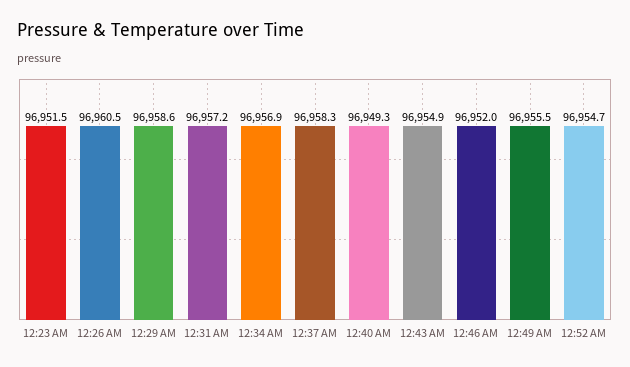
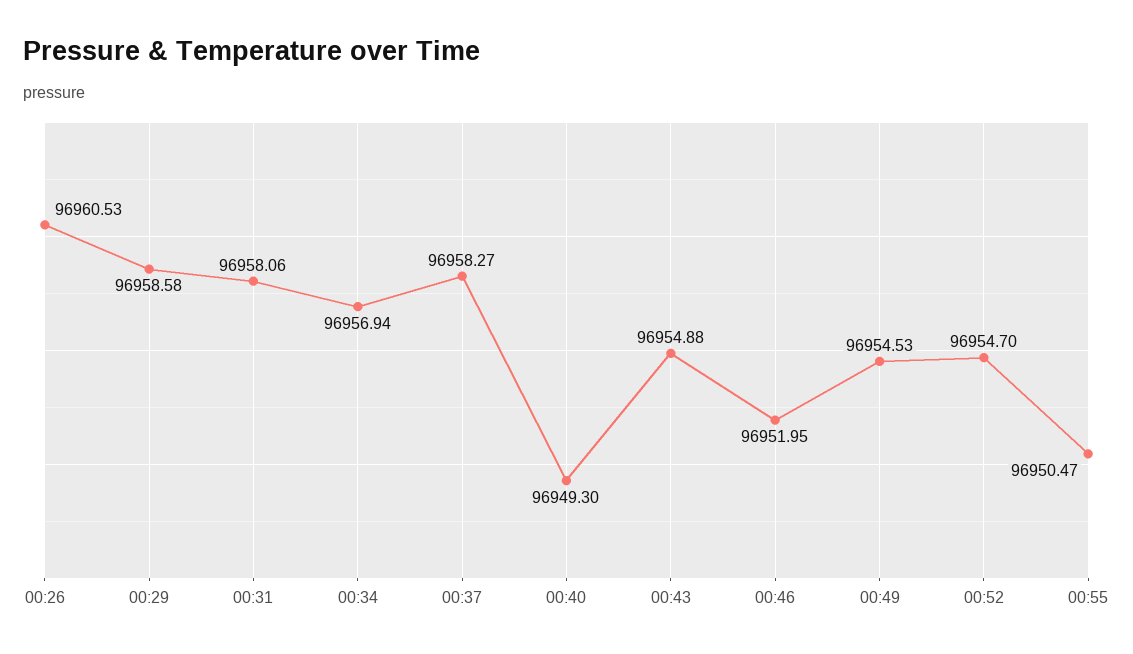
12:23 AM: 96951.5 -> none
12:31 AM: 96957.2 -> 96958.06
12:49 AM: 96955.5 -> 96954.53
00:55: none -> 96950.47

